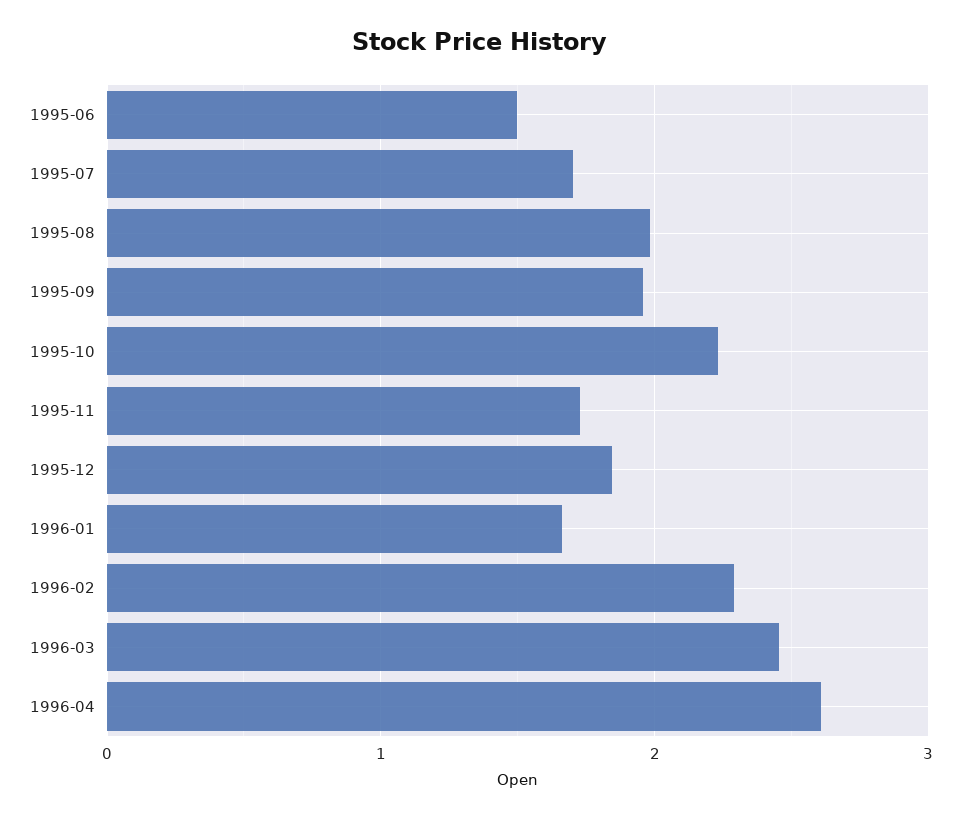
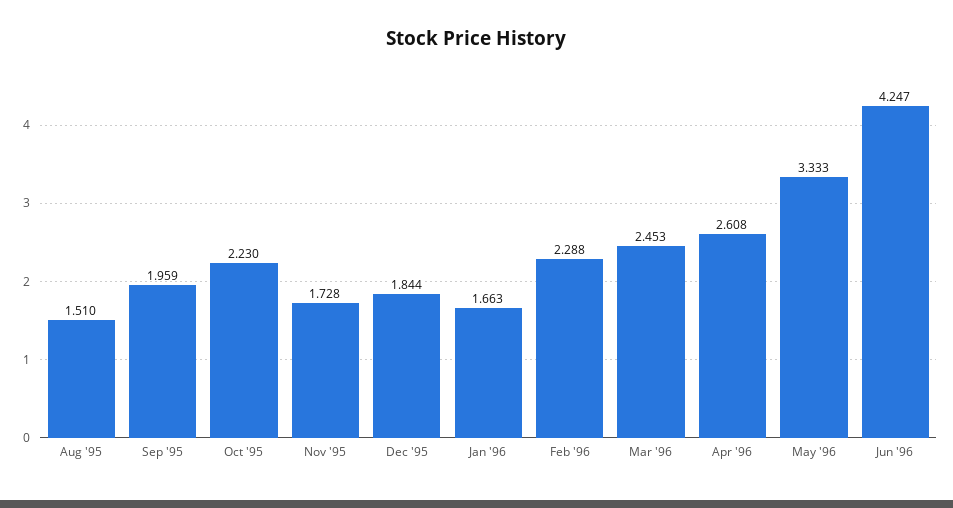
1995-06: 1.5 -> none
1995-07: 1.7 -> none
1995-08: 2 -> 1.51
May '96: none -> 3.333
Jun '96: none -> 4.247

